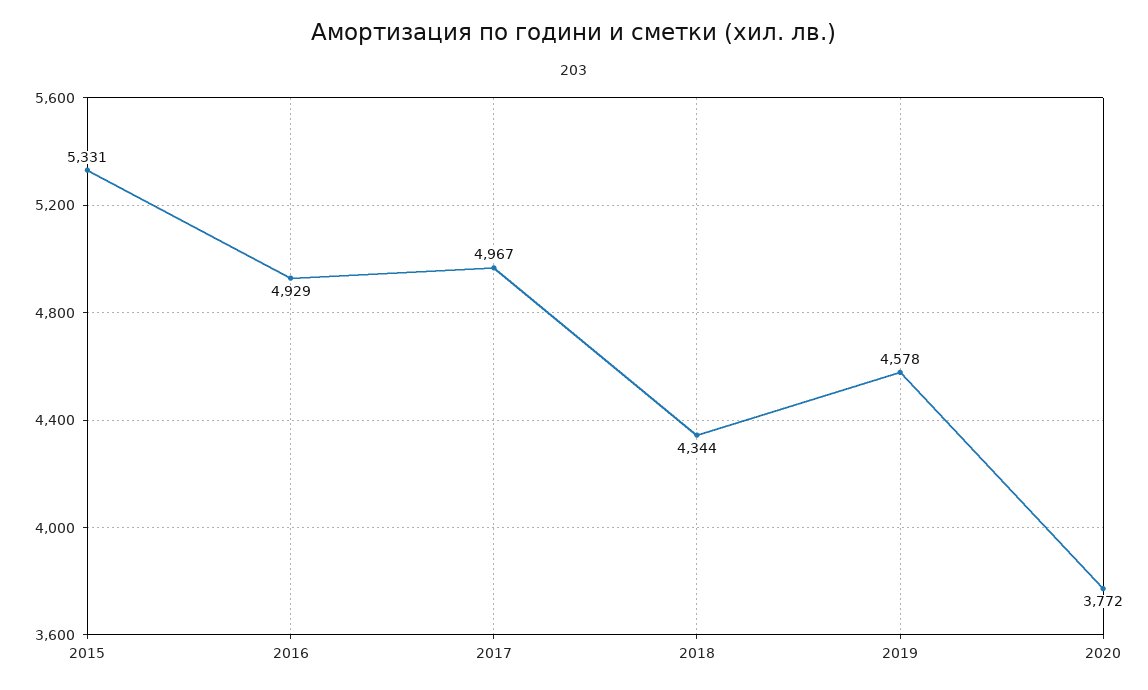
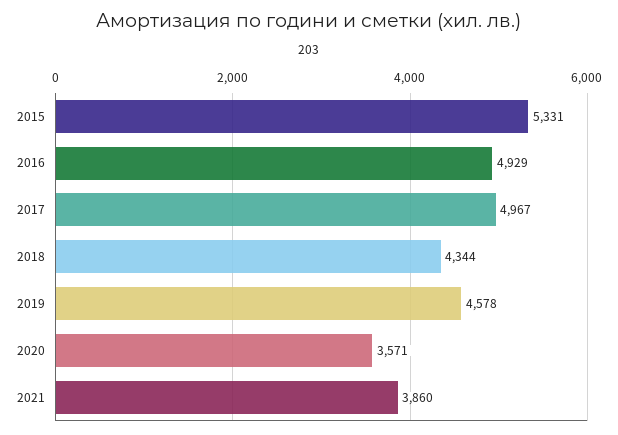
2020: 3772 -> 3571
2021: none -> 3860

